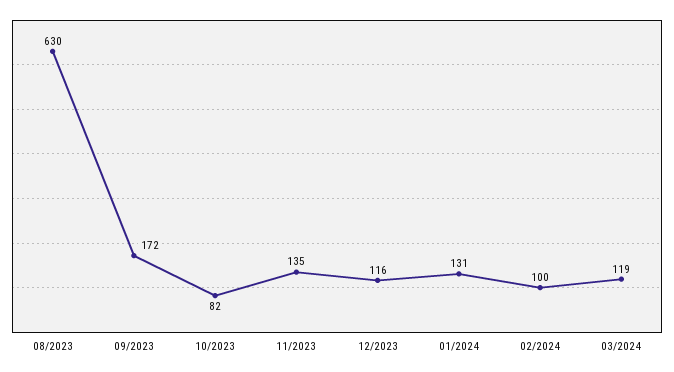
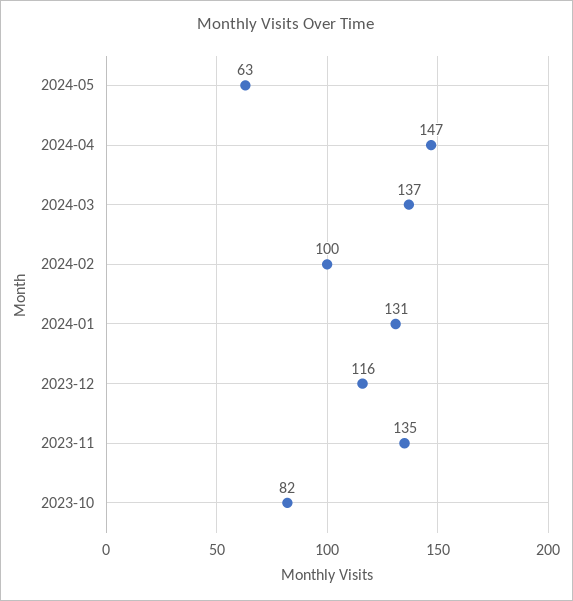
08/2023: 630 -> none
09/2023: 172 -> none
03/2024: 119 -> 137
2024-05: none -> 63
2024-04: none -> 147

